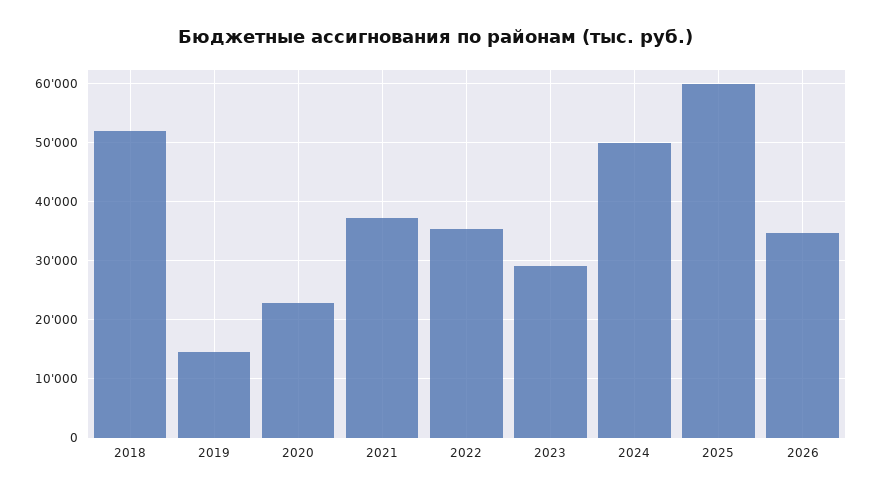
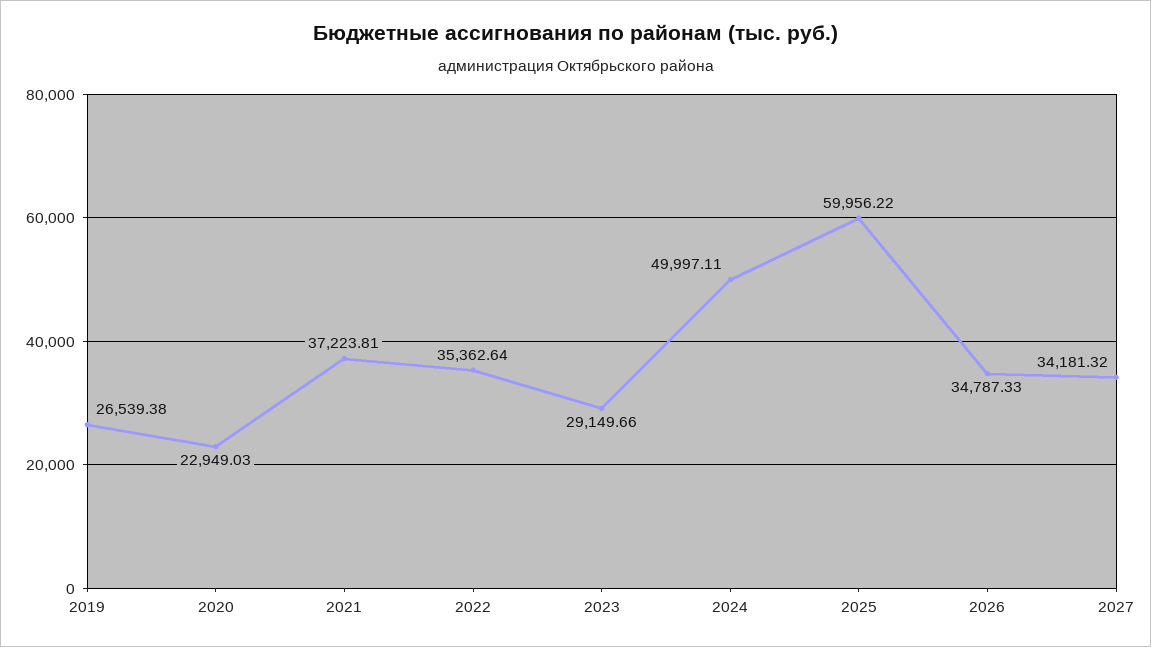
2018: 52000 -> none
2019: 14000 -> 26539.38
2027: none -> 34181.32

